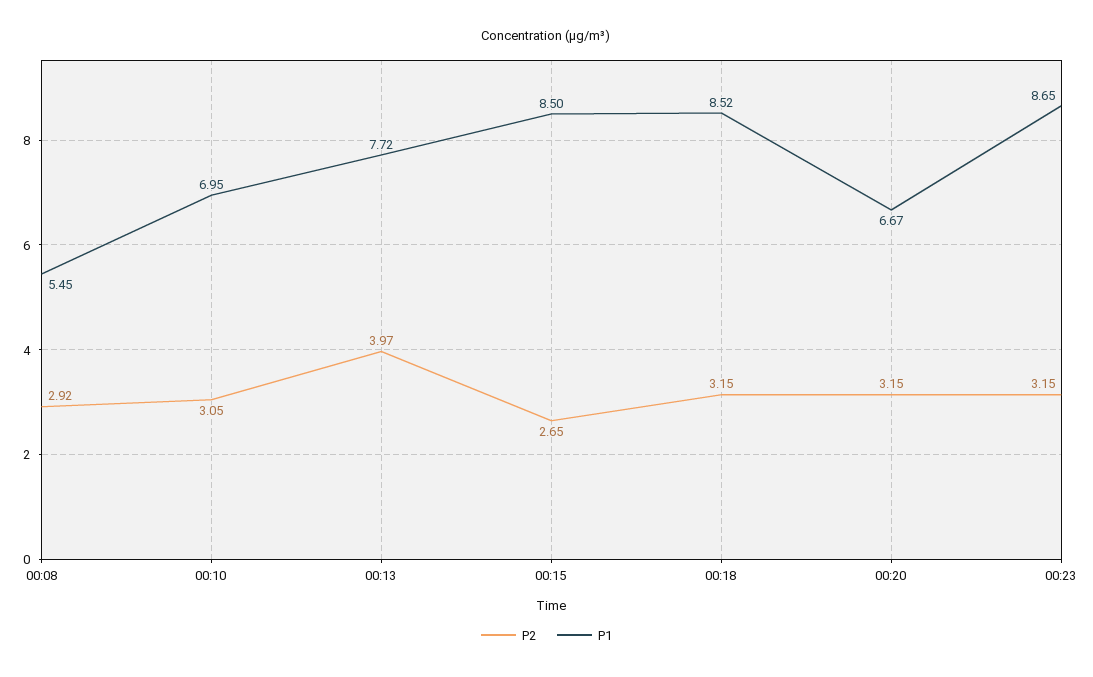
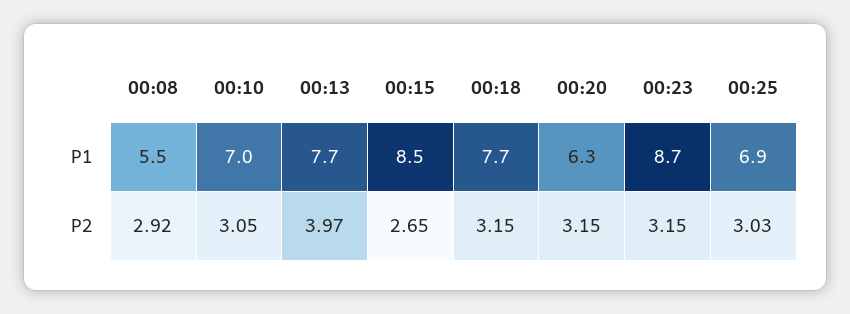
P1, 00:18: 8.52 -> 7.7
P1, 00:20: 6.67 -> 6.3
P1, 00:25: none -> 6.9
P2, 00:25: none -> 3.03

